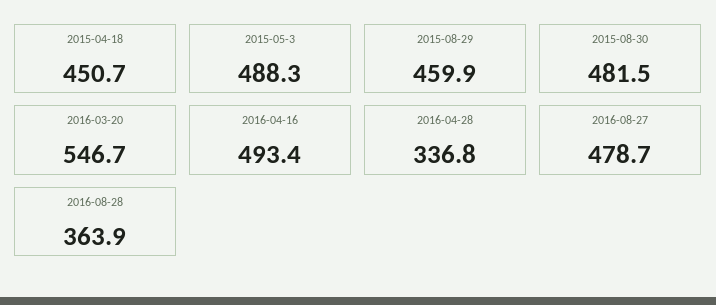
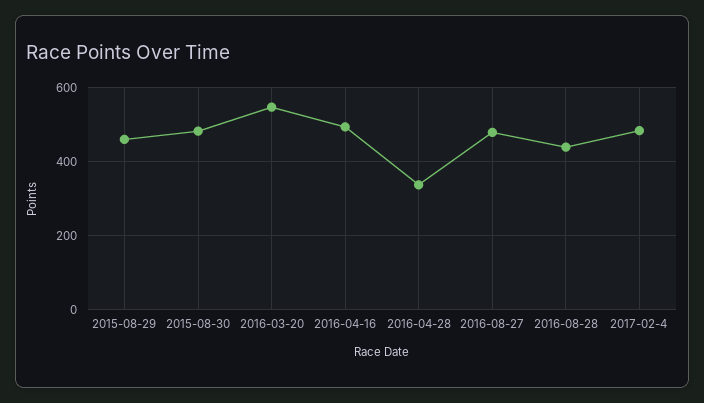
2015-04-18: 450.7 -> none
2015-05-3: 488.3 -> none
2016-08-28: 363.9 -> 440
2017-02-4: none -> 480

